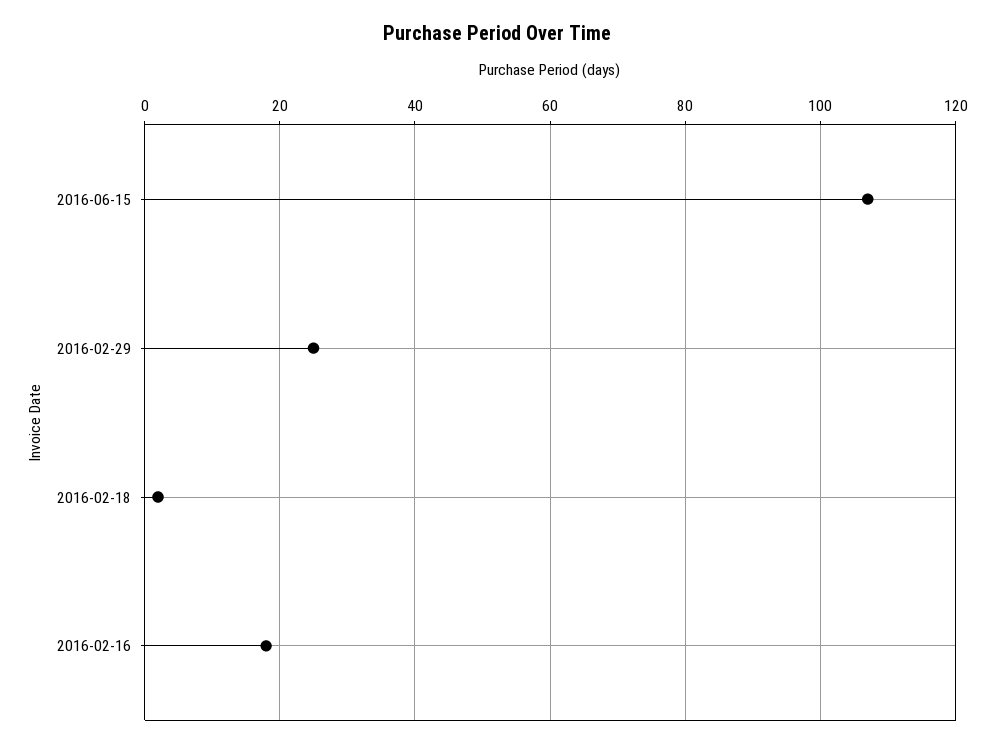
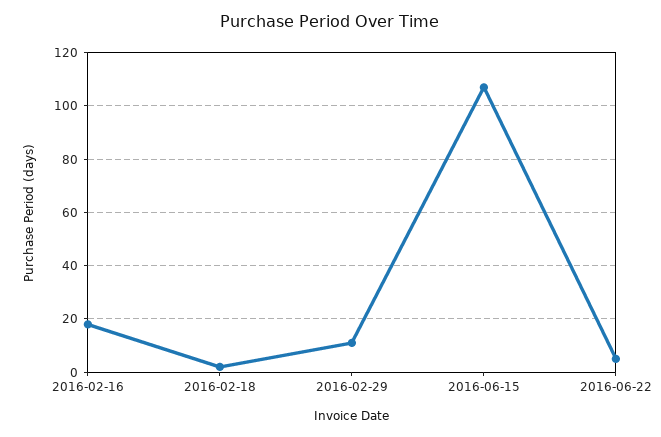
2016-02-29: 25 -> 10
2016-06-22: none -> 5

